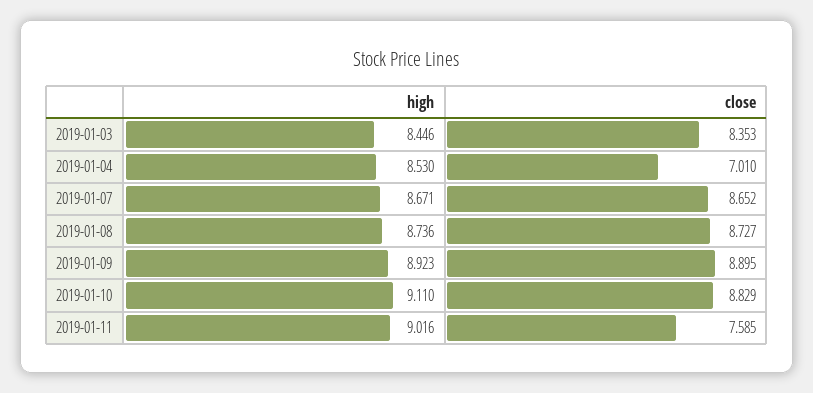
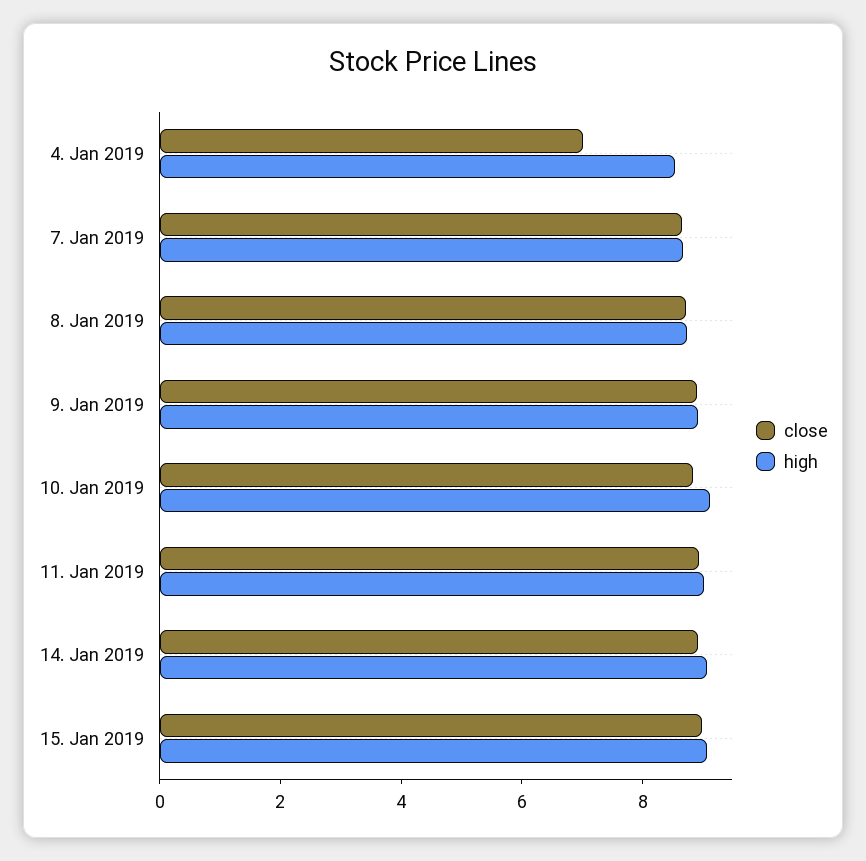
high, 2019-01-03: 8.446 -> none
close, 2019-01-03: 8.353 -> none
close, 2019-01-11: 7.585 -> 9
close, 14. Jan 2019: none -> 9
high, 14. Jan 2019: none -> 9
close, 15. Jan 2019: none -> 9
high, 15. Jan 2019: none -> 9

